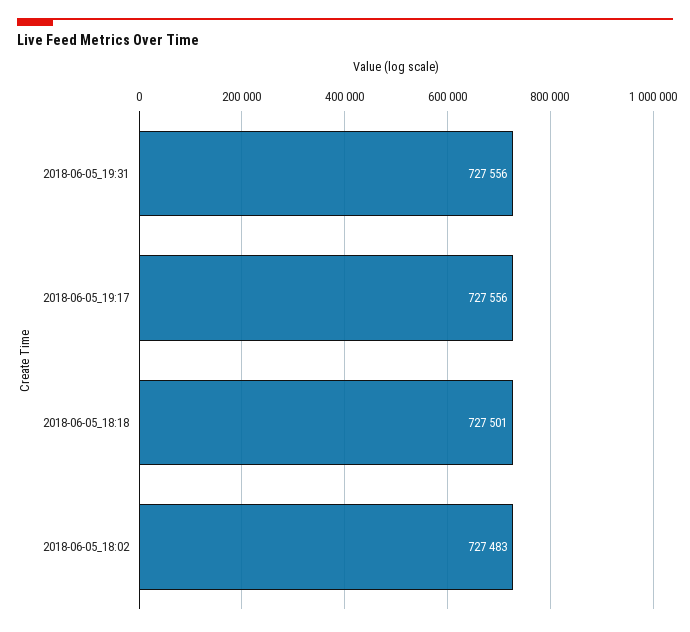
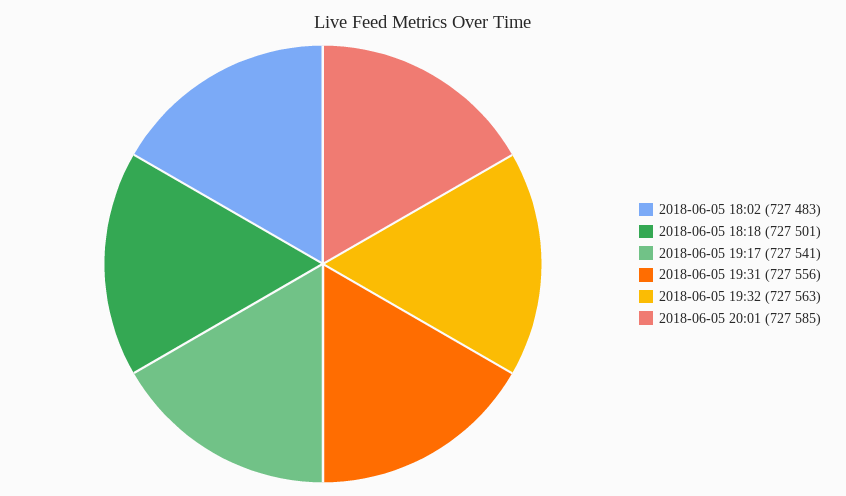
2018-06-05_19:17: 727556 -> 727541
2018-06-05 19:32: none -> 727563
2018-06-05 20:01: none -> 727585

